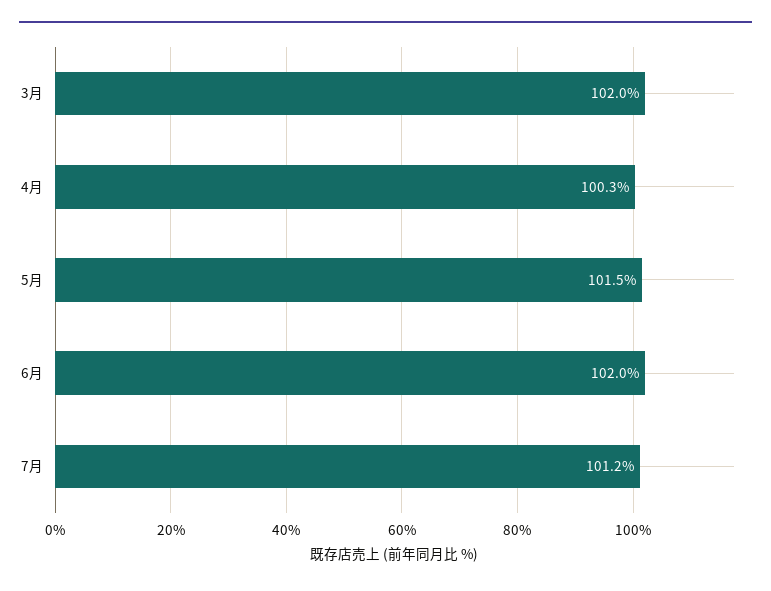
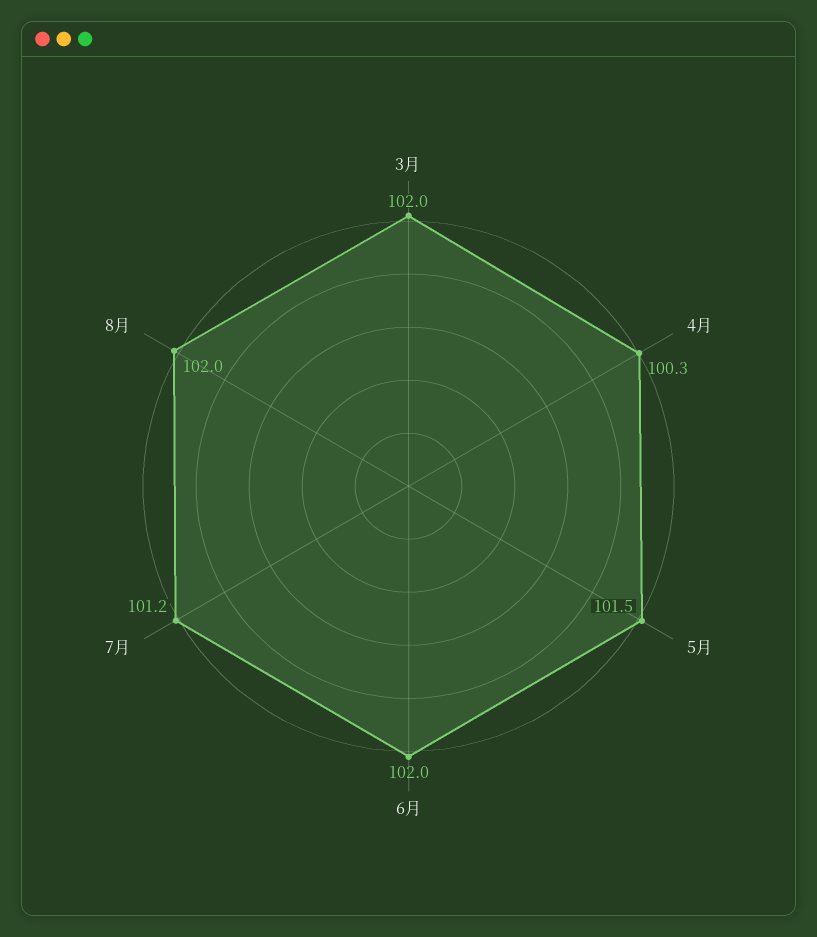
8月: none -> 102

